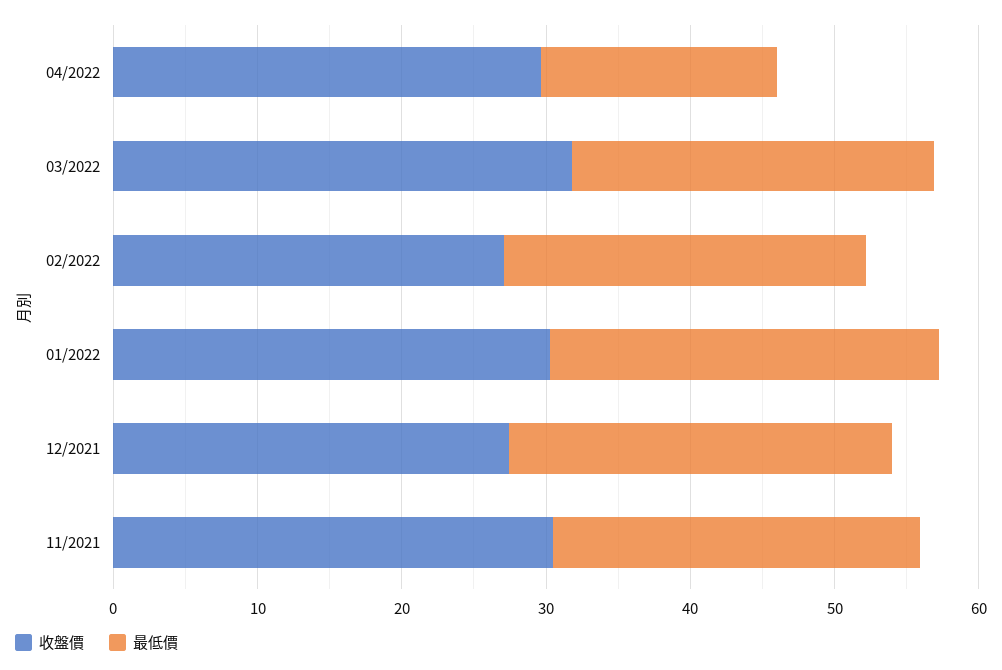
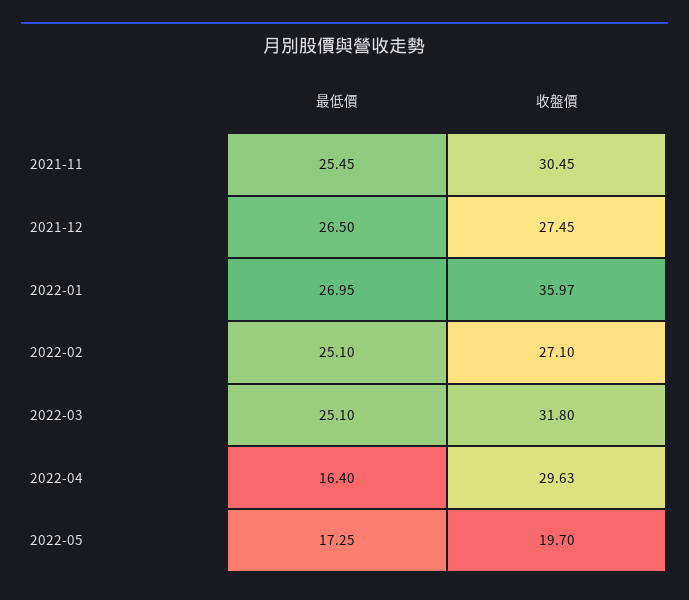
收盤價, 01/2022: 30 -> 35.97
最低價, 2022-05: none -> 17.25
收盤價, 2022-05: none -> 19.7

